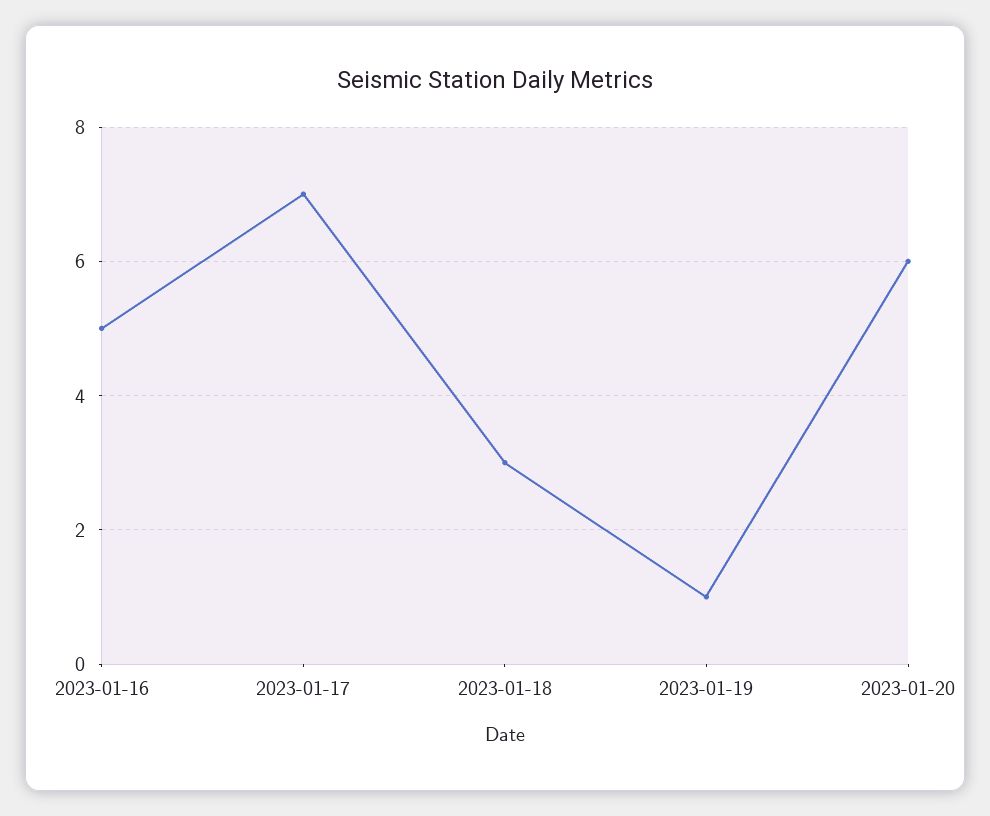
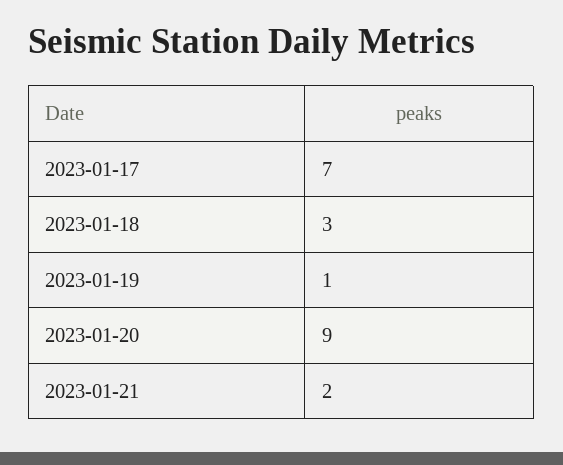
2023-01-16: 5 -> none
2023-01-20: 6 -> 9
2023-01-21: none -> 2

